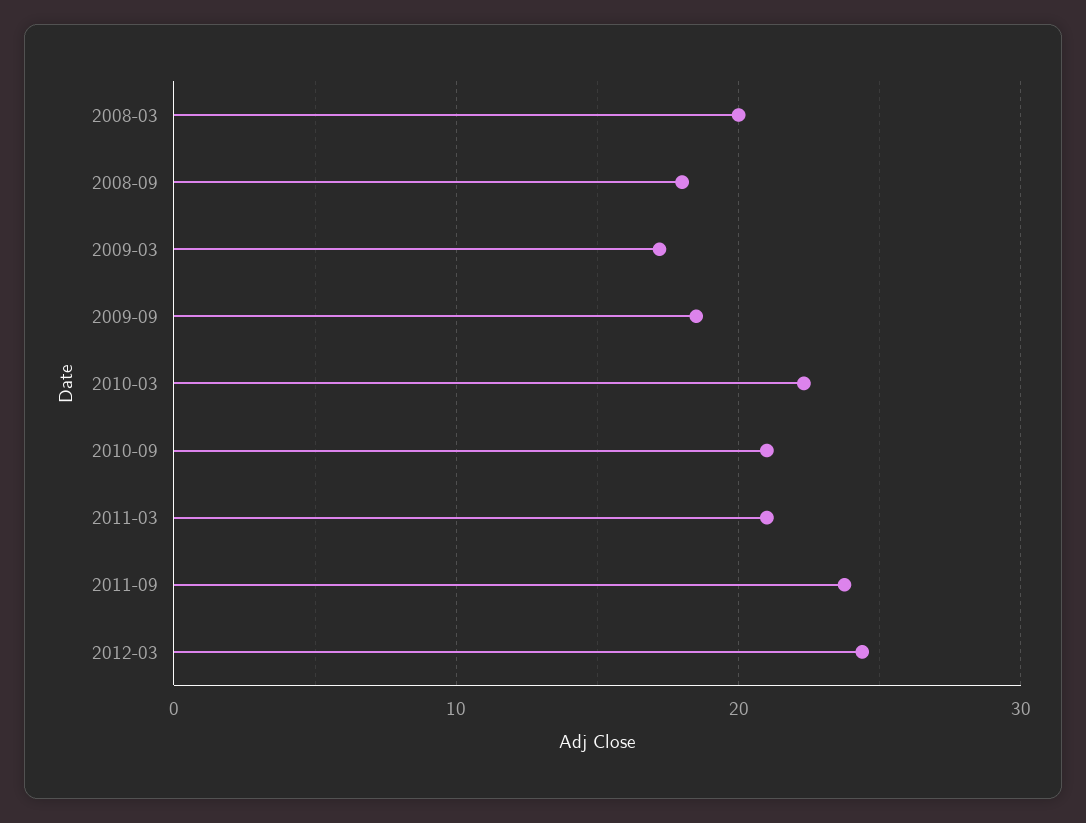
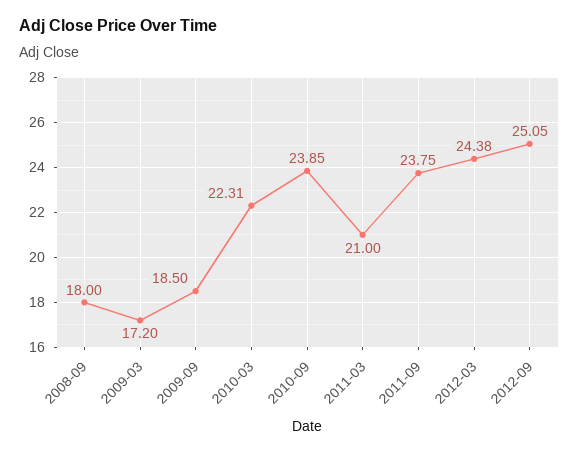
2008-03: 20 -> none
2010-09: 21 -> 23.85
2012-09: none -> 25.05

